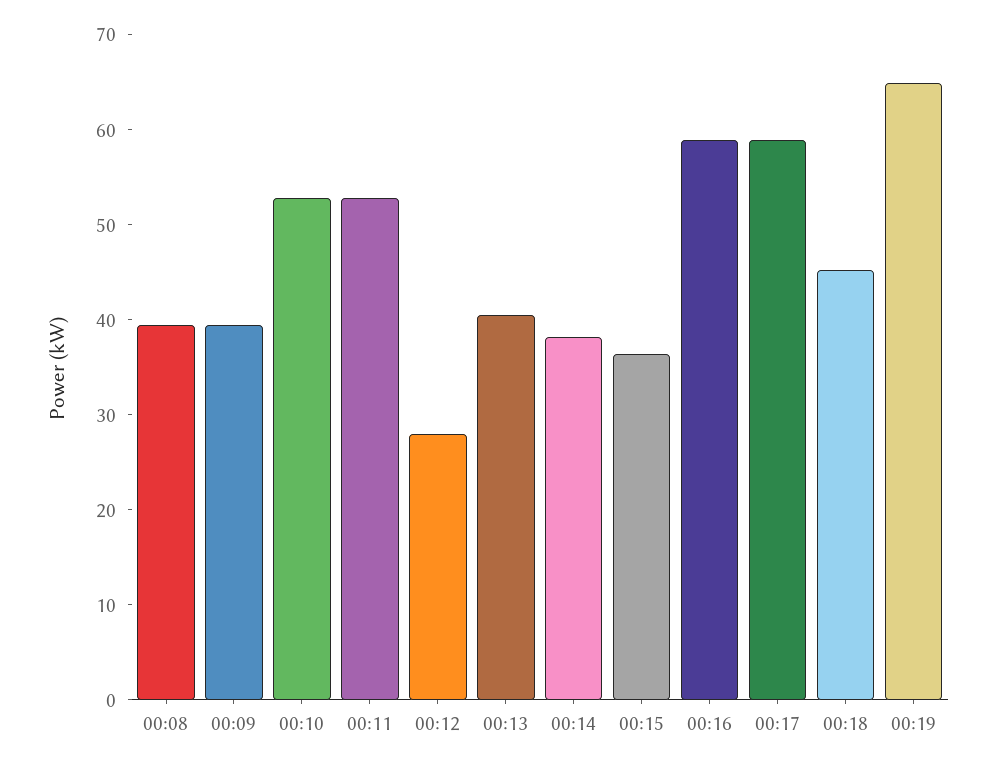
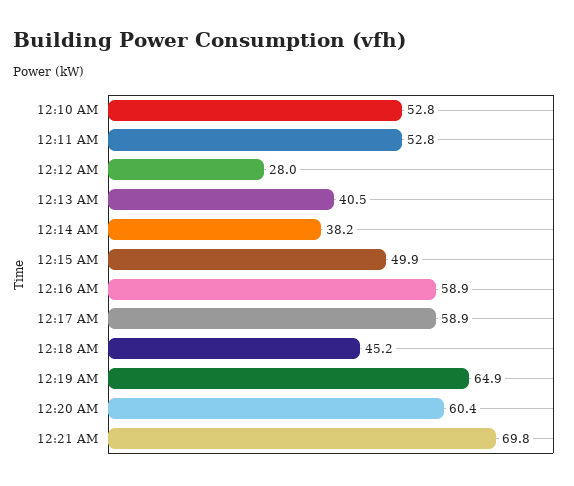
00:08: 40 -> none
00:09: 40 -> none
00:15: 36 -> 49.9
12:20 AM: none -> 60.4
12:21 AM: none -> 69.8

